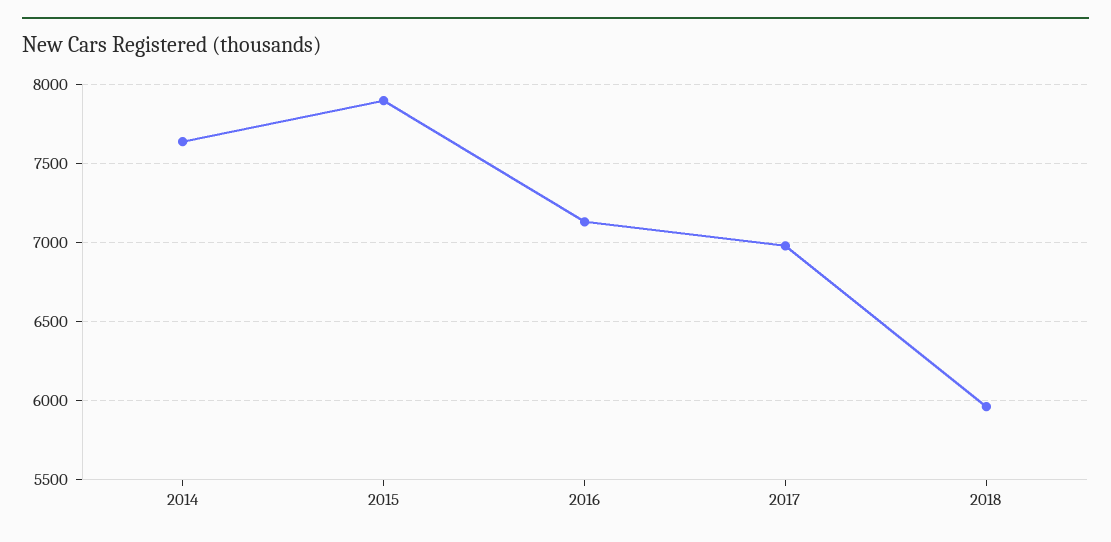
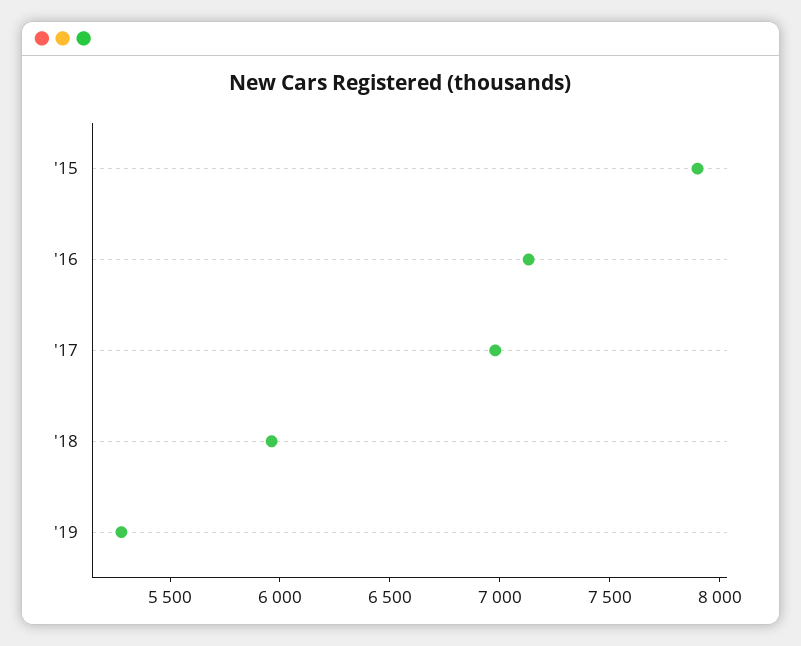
2014: 7650 -> none
'19: none -> 5300

